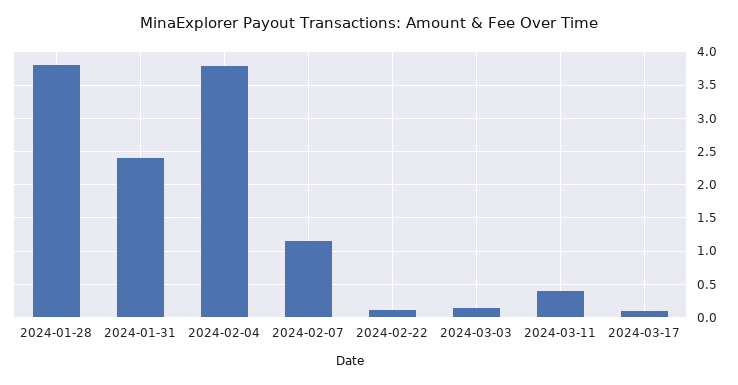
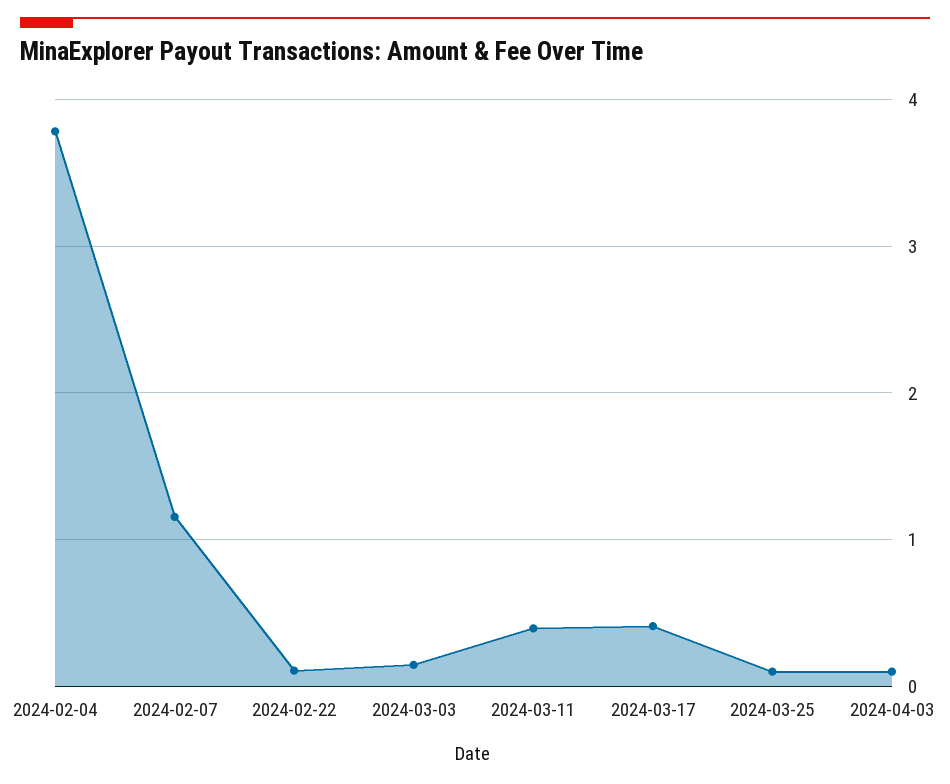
2024-01-28: 3.8 -> none
2024-01-31: 2.4 -> none
2024-03-17: 0.1 -> 0.4
2024-03-25: none -> 0.1
2024-04-03: none -> 0.1

